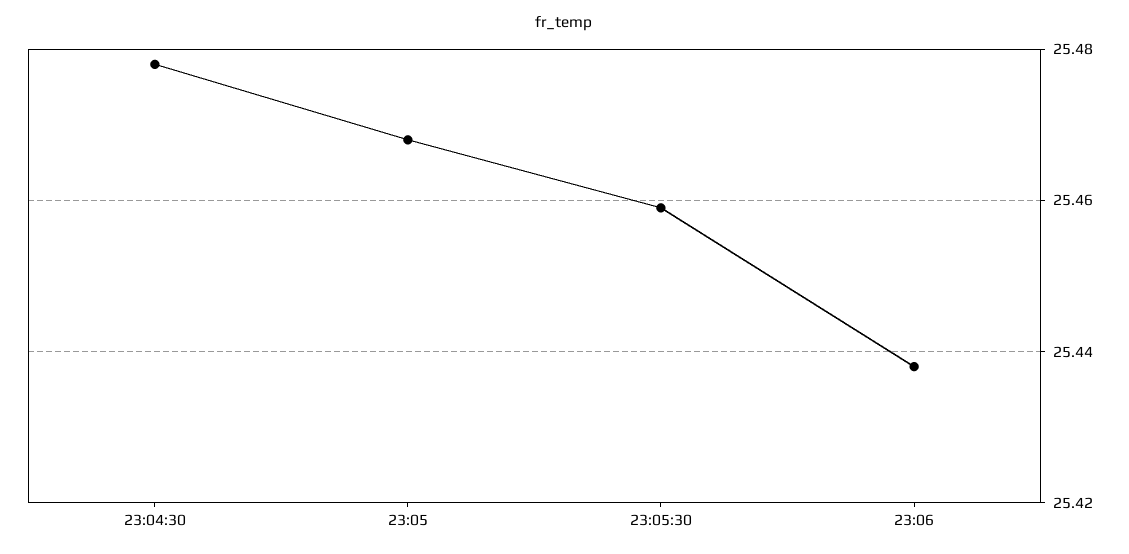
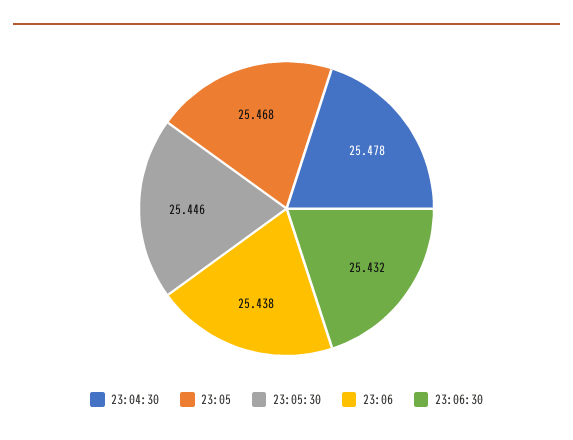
23:05:30: 25.46 -> 25.446
23:06:30: none -> 25.432

